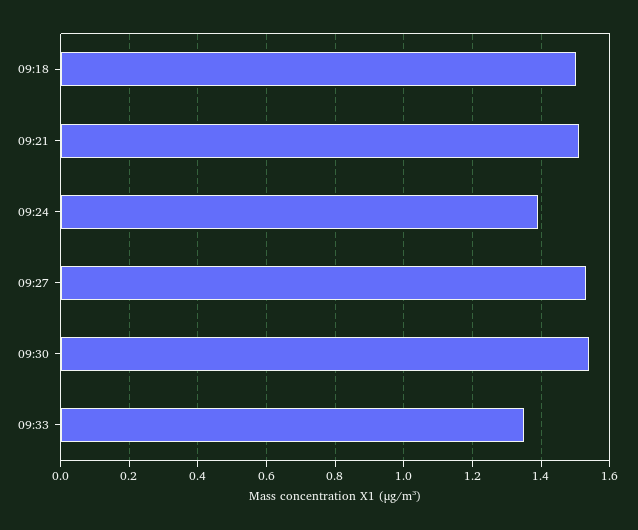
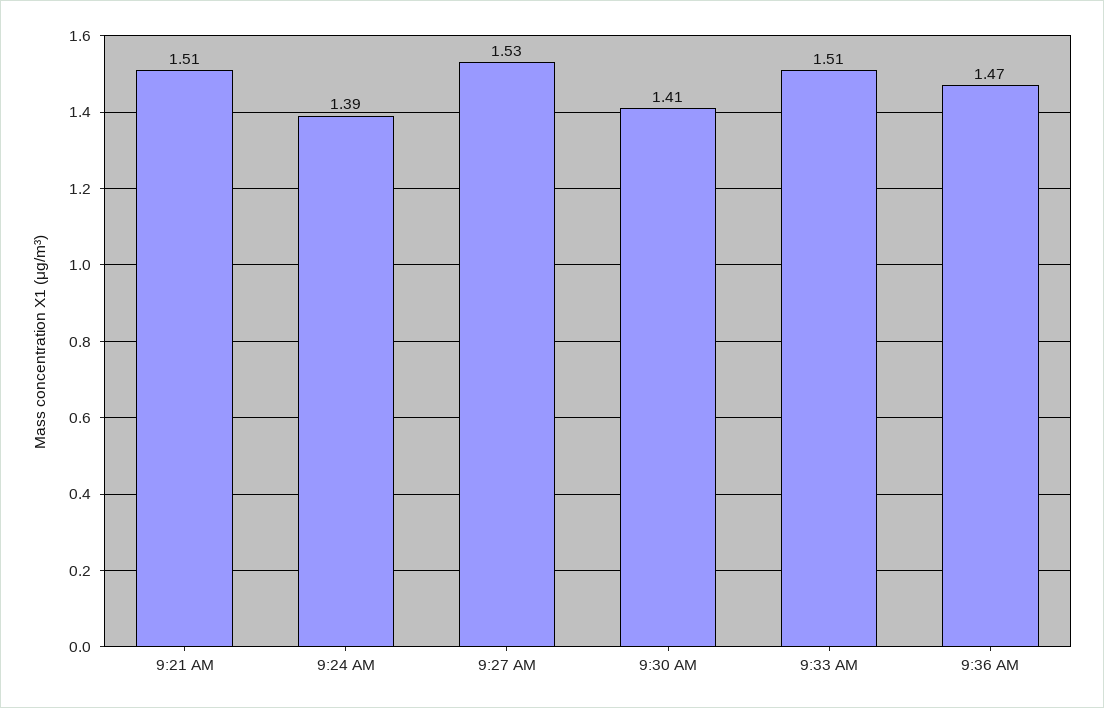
09:18: 1.5 -> none
09:30: 1.55 -> 1.41
09:33: 1.35 -> 1.51
9:36 AM: none -> 1.47

